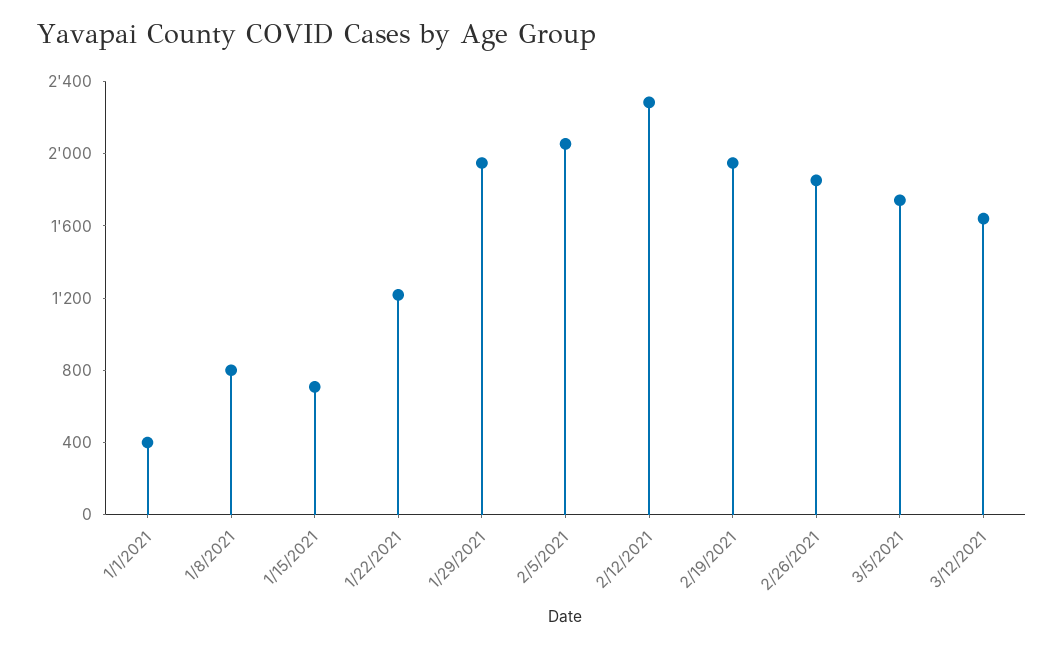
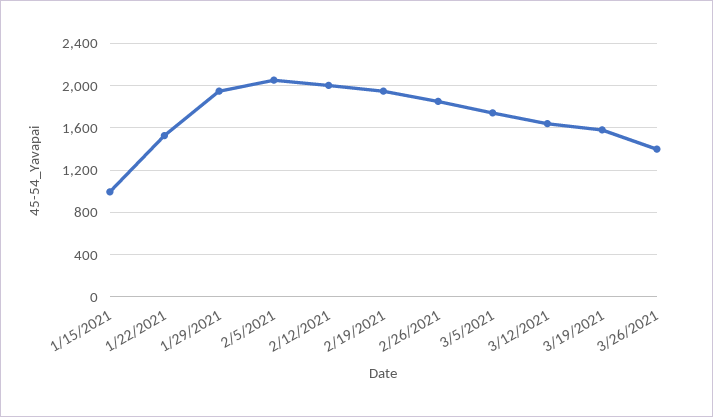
1/1/2021: 400 -> none
1/8/2021: 800 -> none
1/15/2021: 700 -> 1000
1/22/2021: 1200 -> 1500
2/12/2021: 2300 -> 2000
3/19/2021: none -> 1600
3/26/2021: none -> 1400

